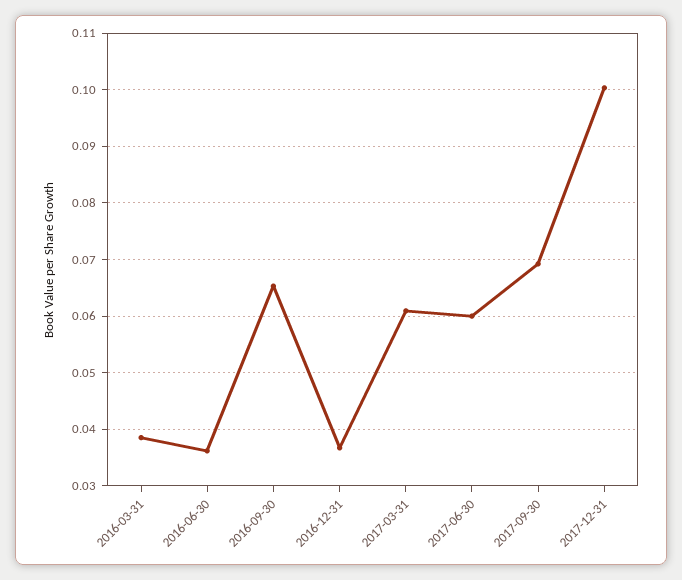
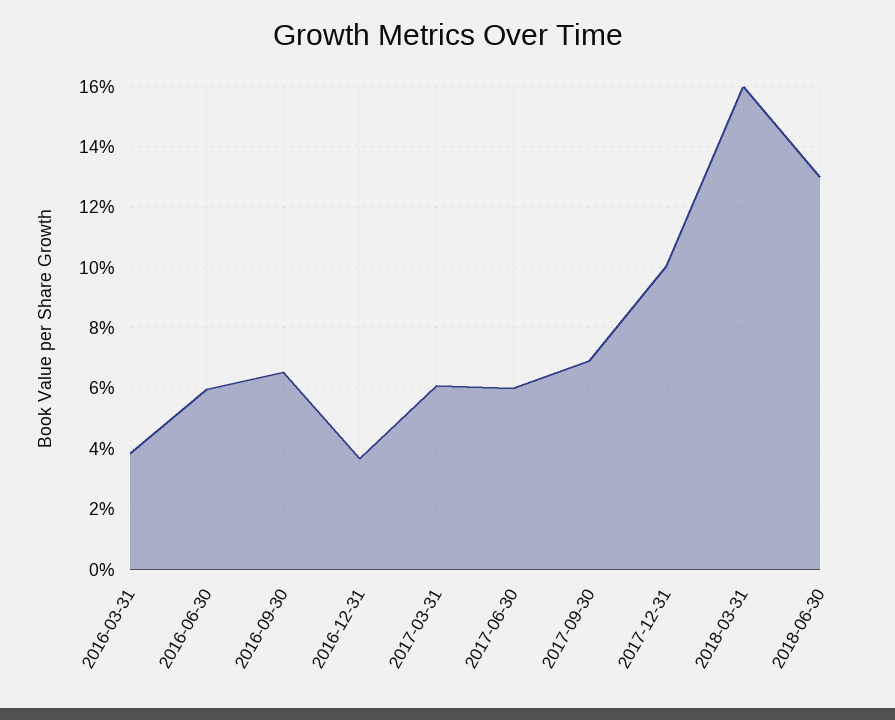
2016-06-30: 0.036 -> 0.06
2018-03-31: none -> 0.16
2018-06-30: none -> 0.13

